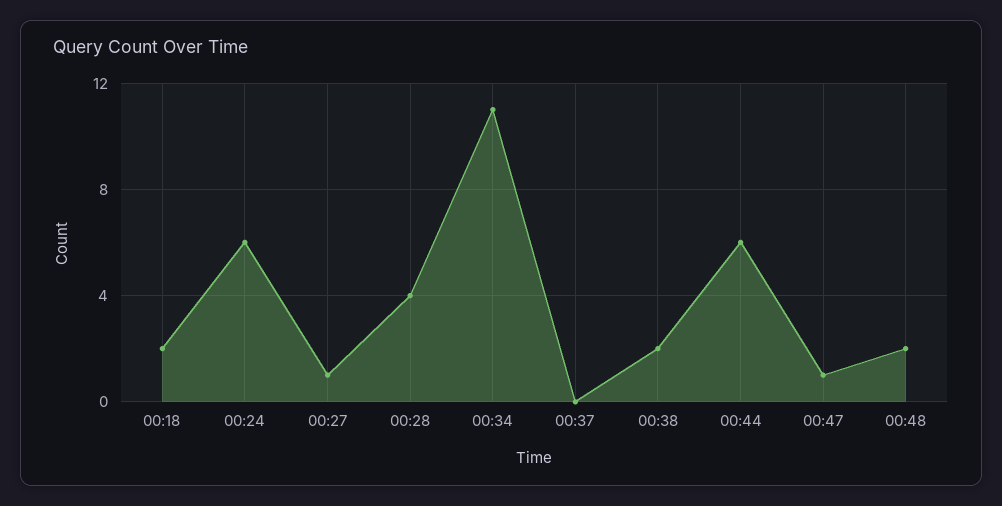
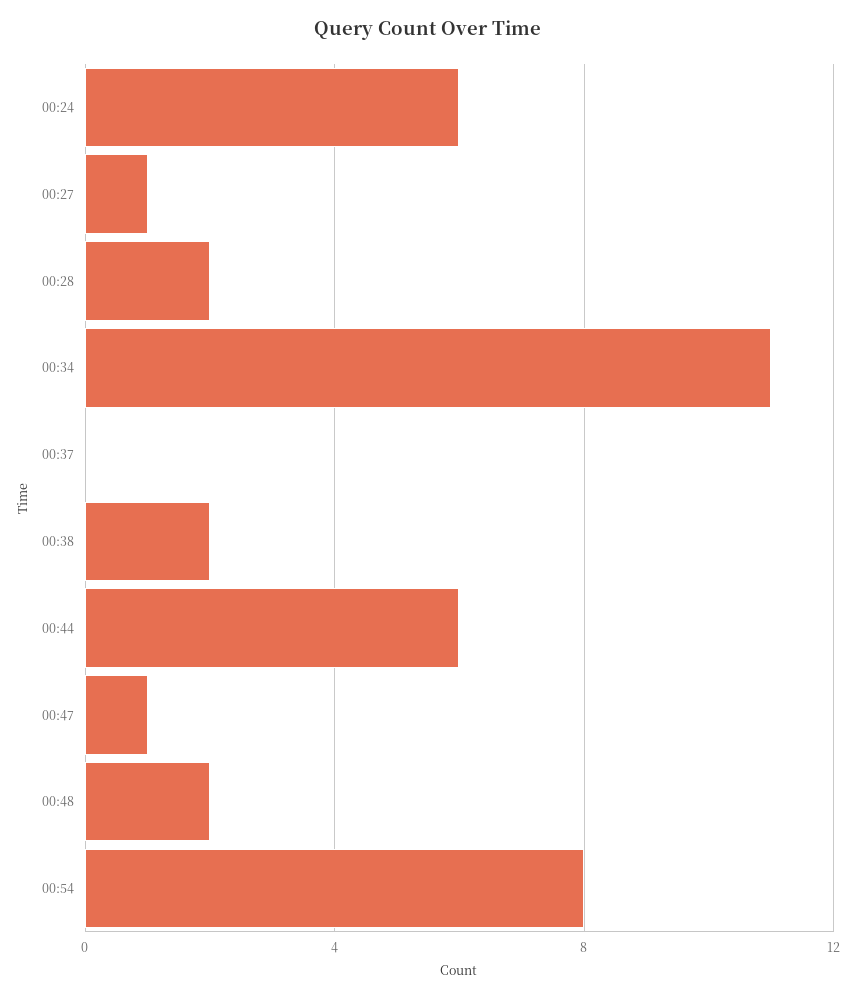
00:18: 2 -> none
00:28: 4 -> 2
00:54: none -> 8

